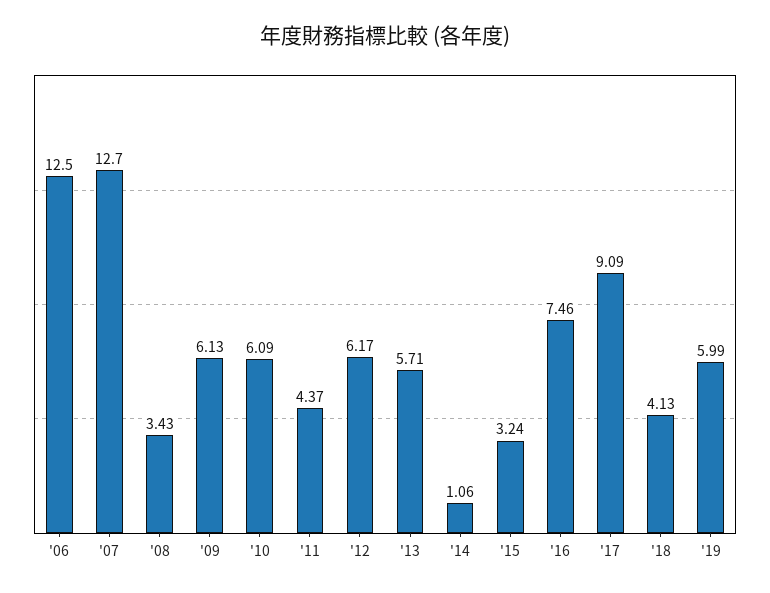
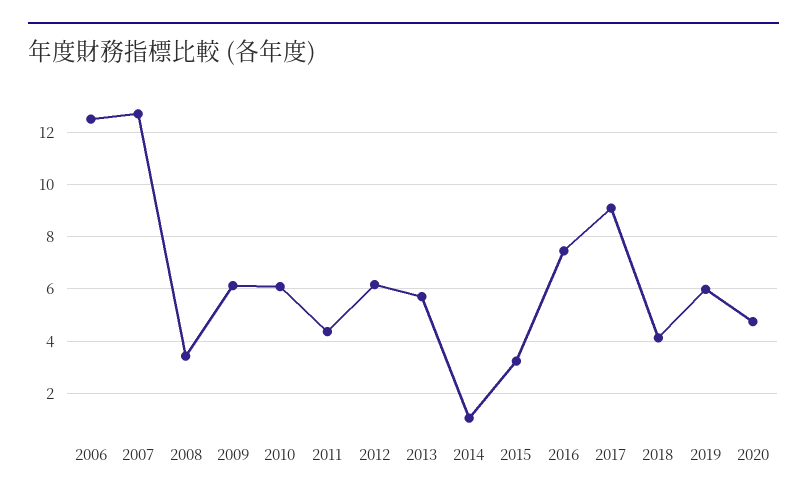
2020: none -> 4.75

